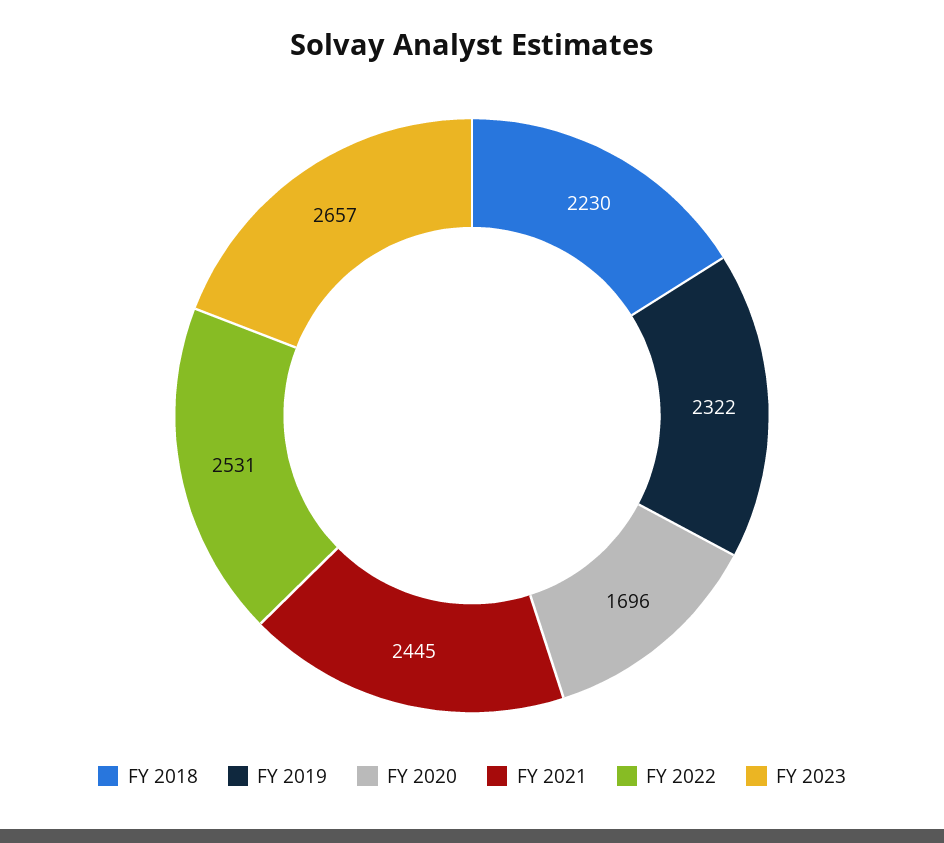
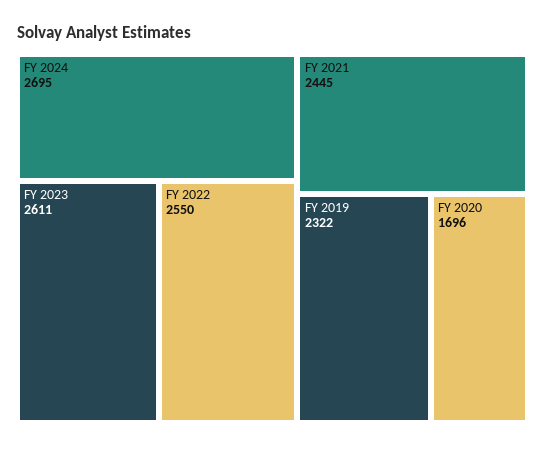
FY 2018: 2230 -> none
FY 2022: 2531 -> 2550
FY 2023: 2657 -> 2611
FY 2024: none -> 2695

